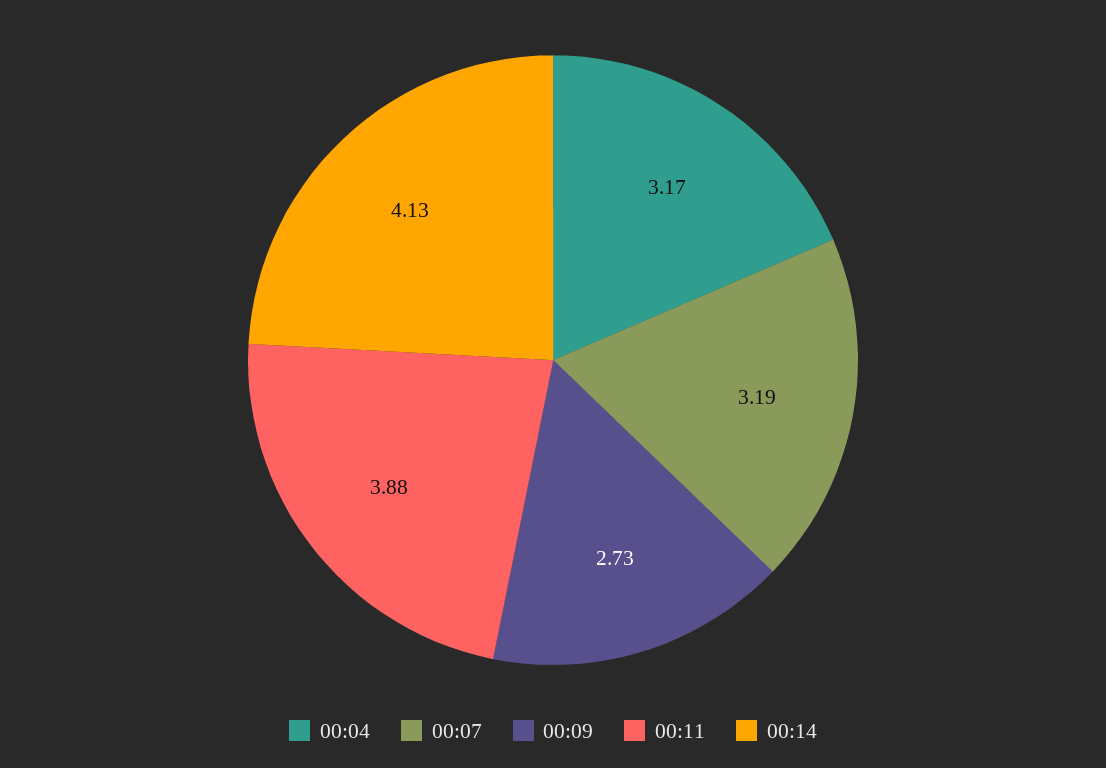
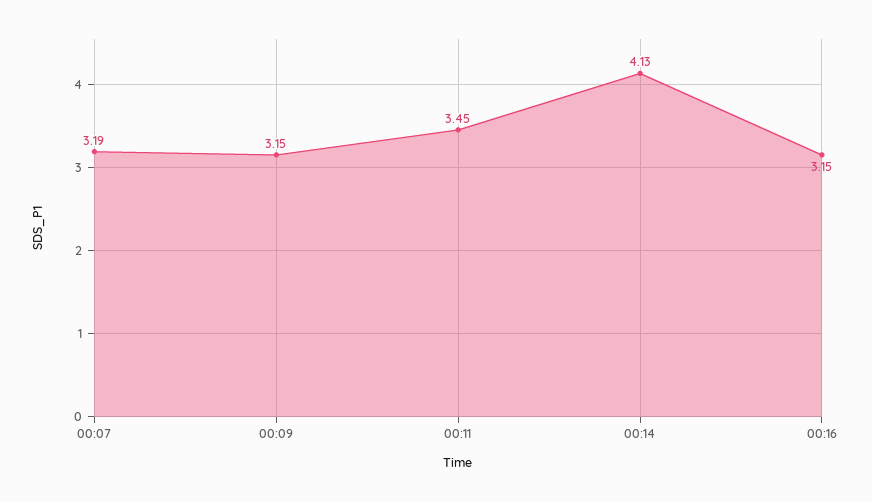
00:04: 3.17 -> none
00:09: 2.73 -> 3.15
00:11: 3.88 -> 3.45
00:16: none -> 3.15

